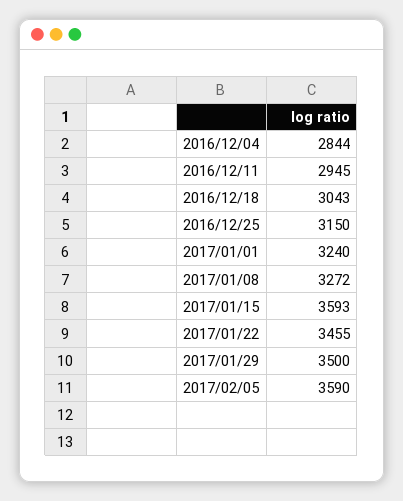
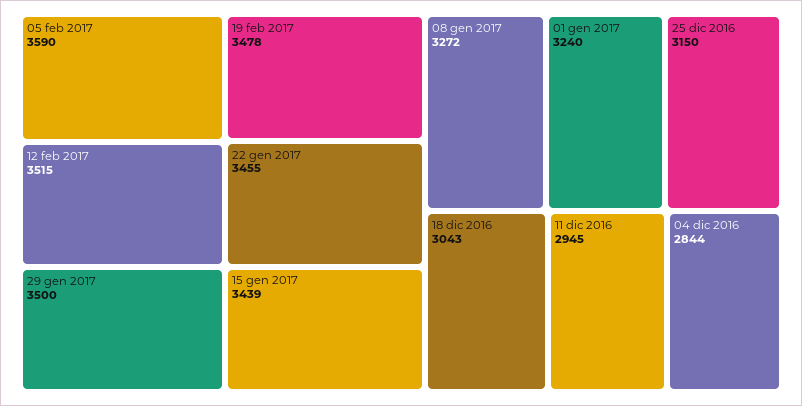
2017/01/15: 3593 -> 3439
12 feb 2017: none -> 3515
19 feb 2017: none -> 3478

